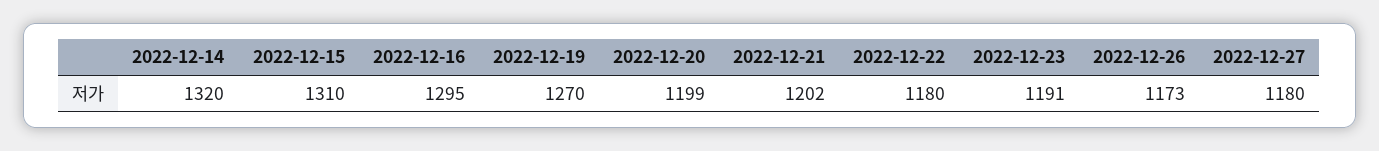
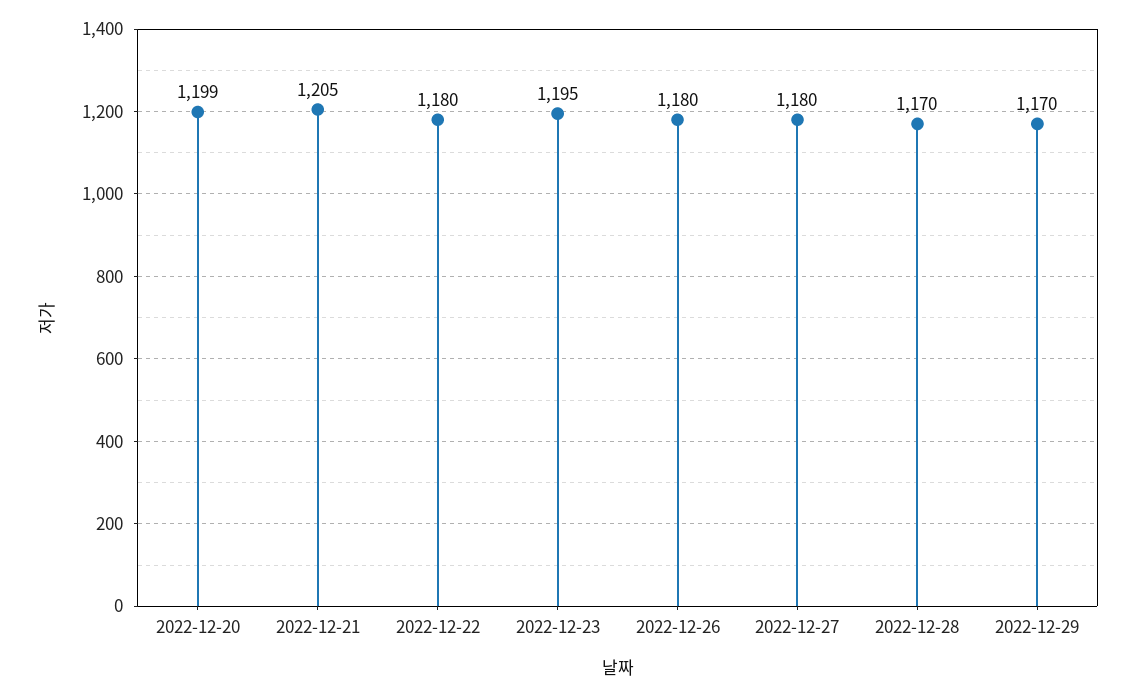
2022-12-14: 1320 -> none
2022-12-15: 1310 -> none
2022-12-16: 1295 -> none
2022-12-19: 1270 -> none
2022-12-21: 1202 -> 1205
2022-12-23: 1191 -> 1195
2022-12-26: 1173 -> 1180
2022-12-28: none -> 1170
2022-12-29: none -> 1170

